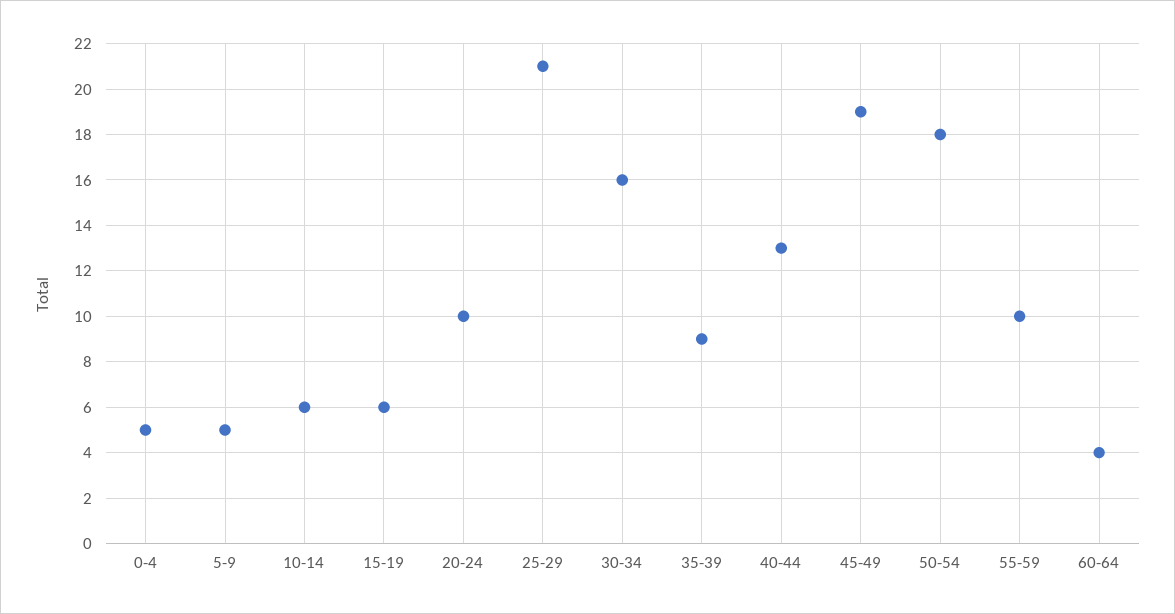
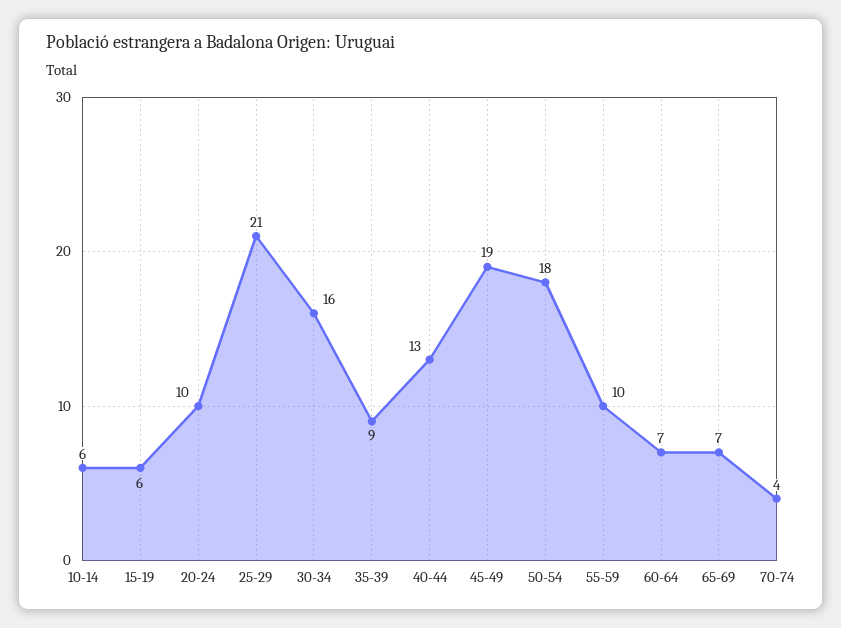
0-4: 5 -> none
5-9: 5 -> none
60-64: 4 -> 7
65-69: none -> 7
70-74: none -> 4

